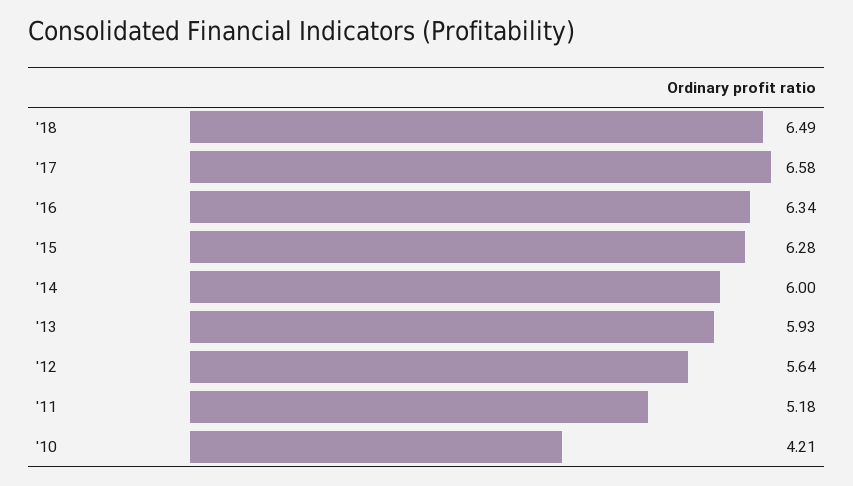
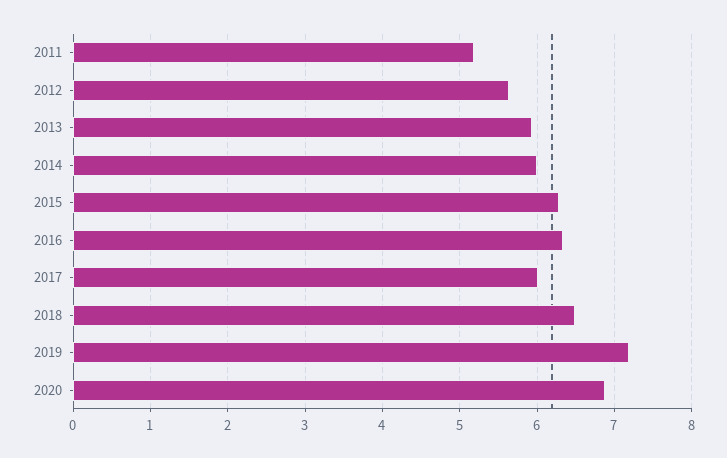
'17: 6.58 -> 6
'10: 4.21 -> none
2019: none -> 7.2
2020: none -> 6.9

